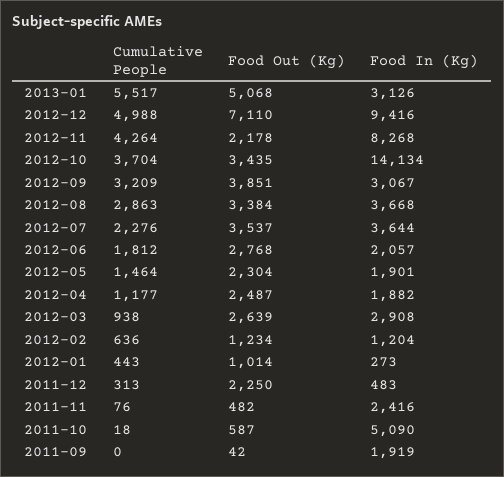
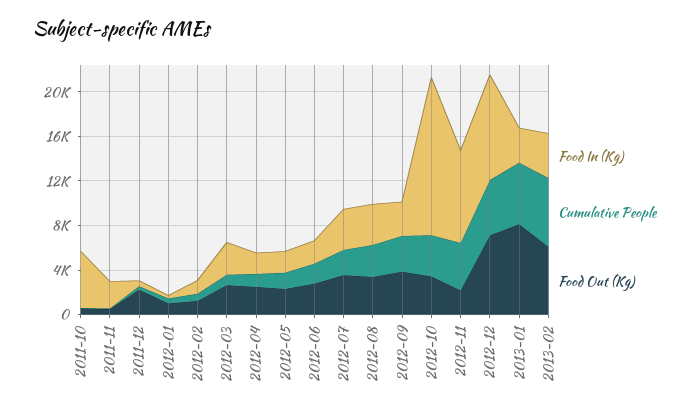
Food Out (Kg), 2013-01: 5068 -> 8000
Cumulative People, 2011-09: 0 -> none
Food Out (Kg), 2011-09: 42 -> none
Food In (Kg), 2011-09: 1919 -> none
Food In (Kg), 2013-02: none -> 4000
Cumulative People, 2013-02: none -> 6000
Food Out (Kg), 2013-02: none -> 6000

